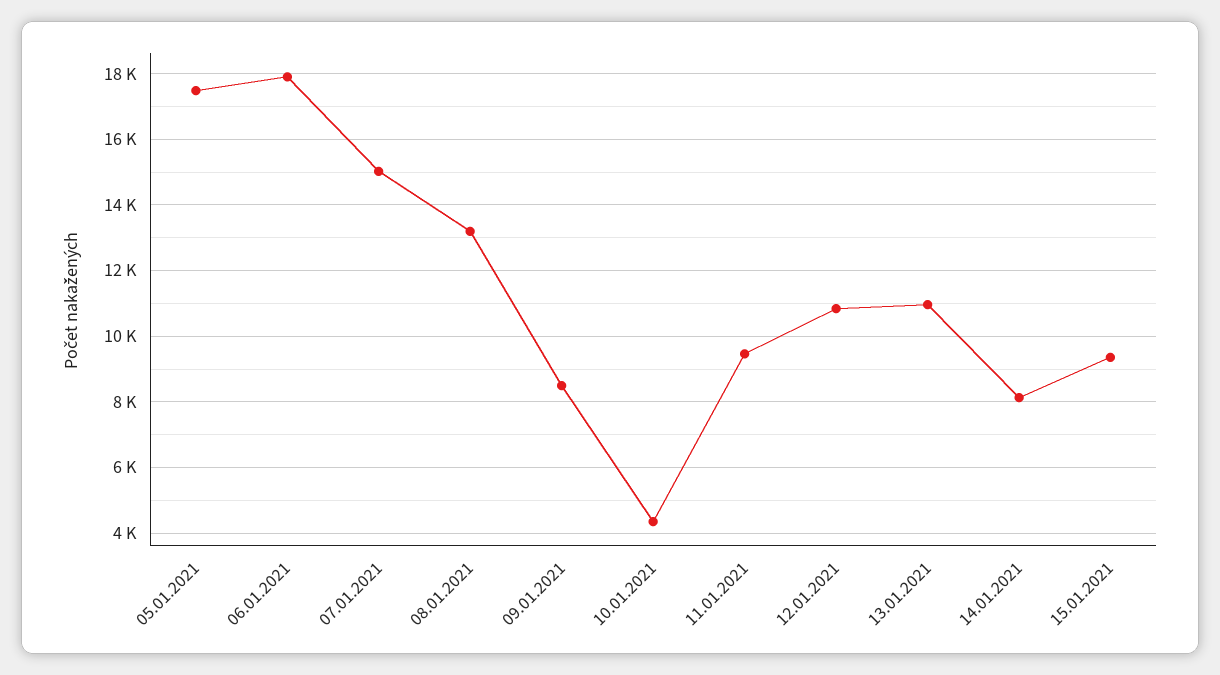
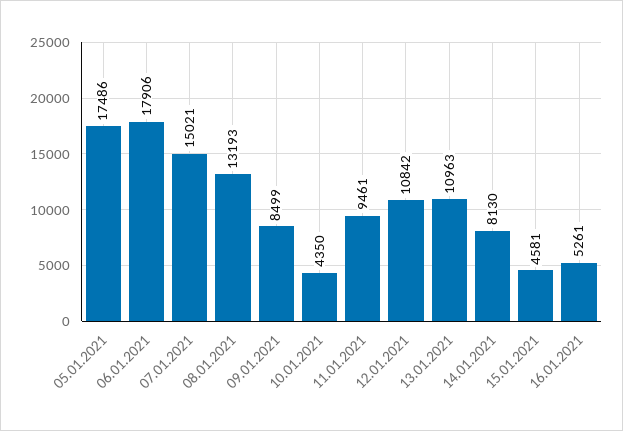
15.01.2021: 9400 -> 4581
16.01.2021: none -> 5261

